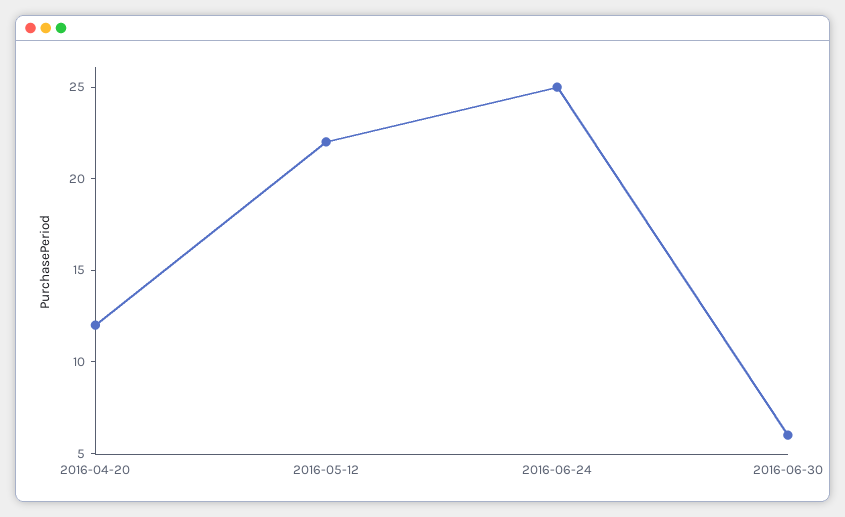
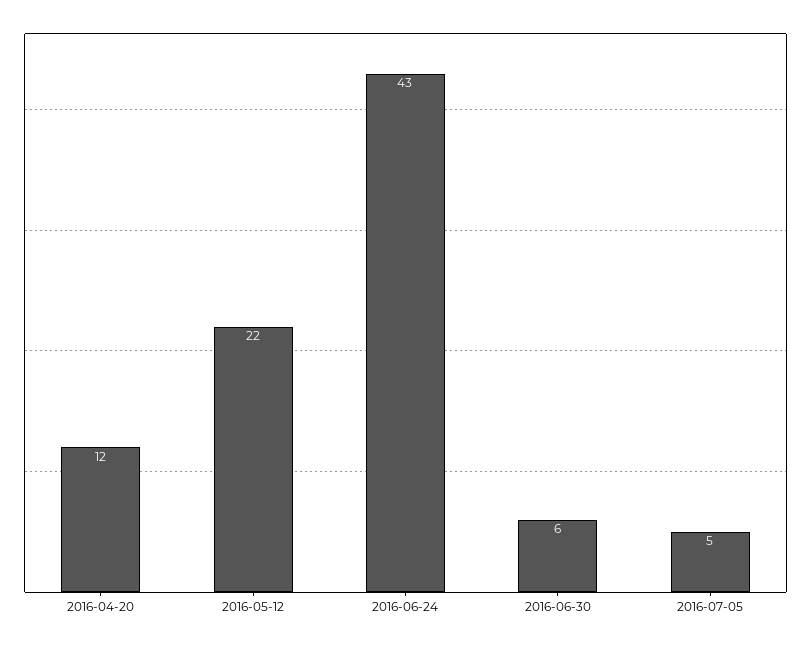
2016-06-24: 25 -> 43
2016-07-05: none -> 5

